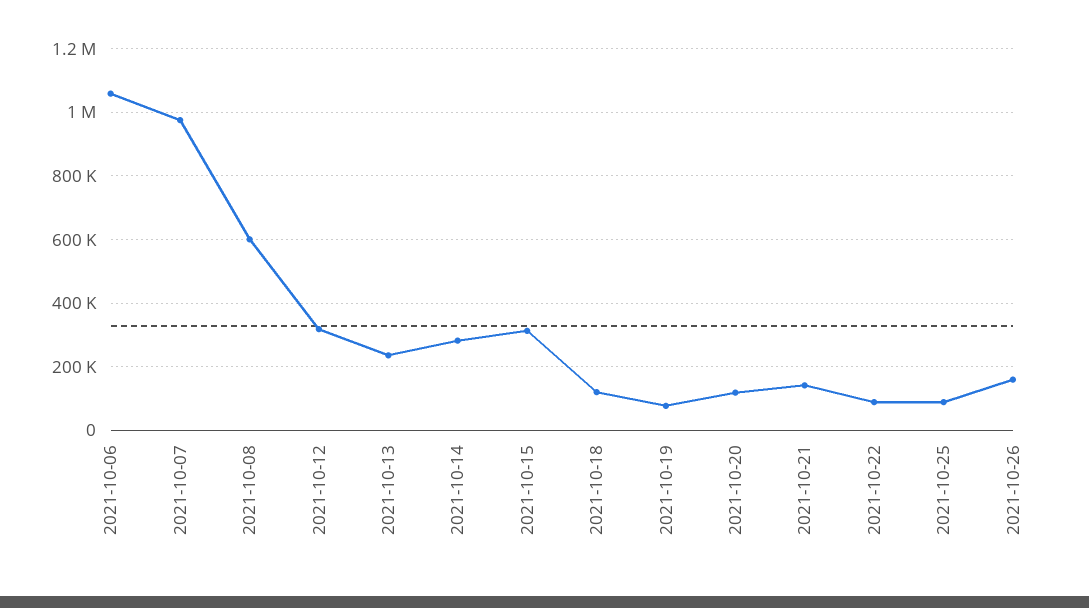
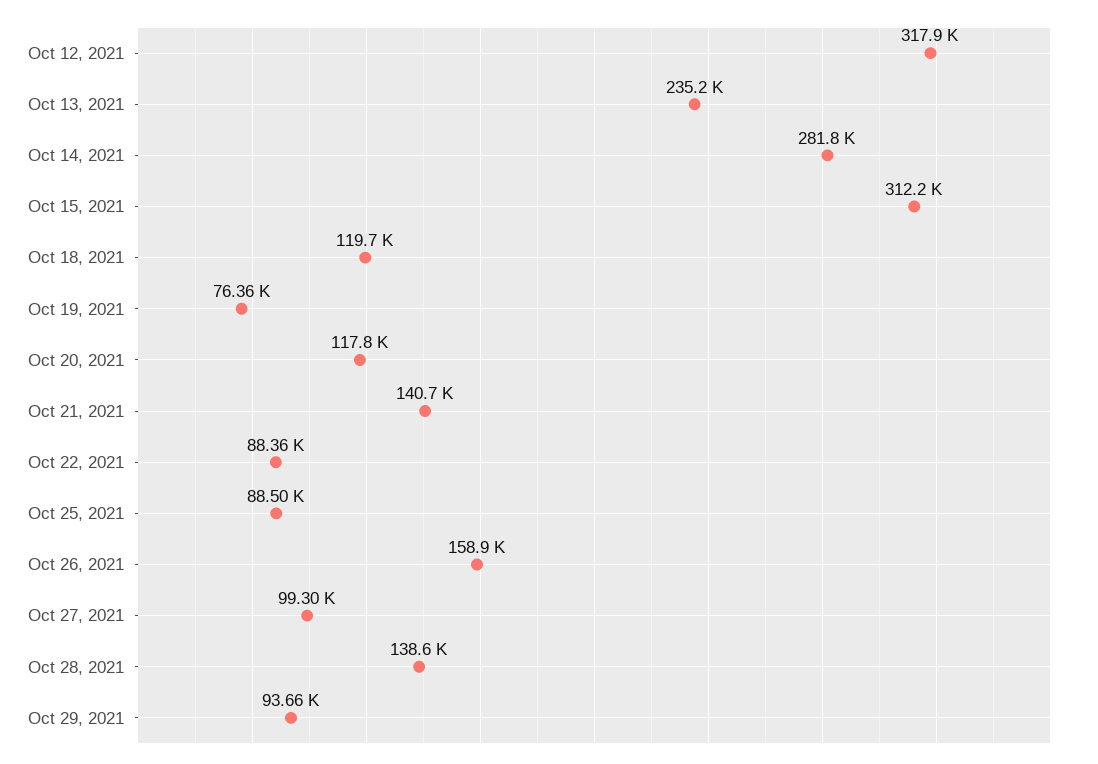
2021-10-06: 1060000 -> none
2021-10-07: 980000 -> none
2021-10-08: 600000 -> none
Oct 27, 2021: none -> 99300
Oct 28, 2021: none -> 138600
Oct 29, 2021: none -> 93660

